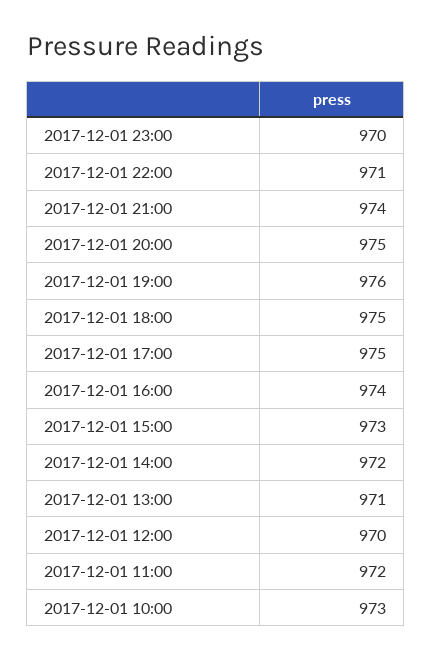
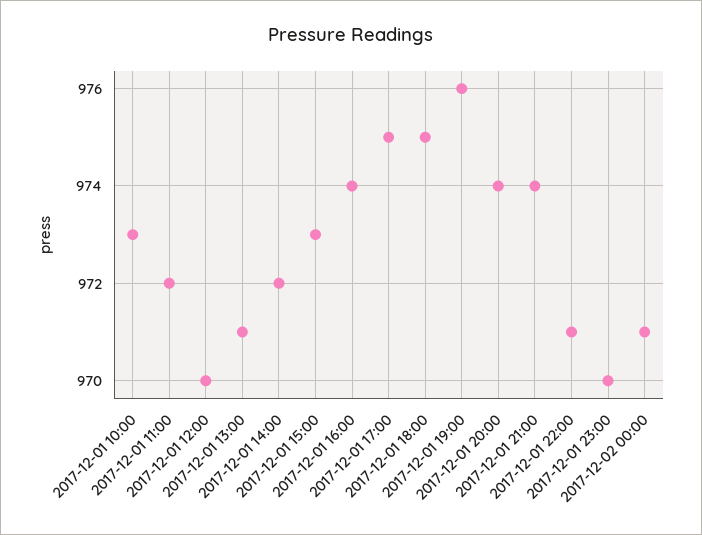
2017-12-01 20:00: 975 -> 974
2017-12-02 00:00: none -> 971

